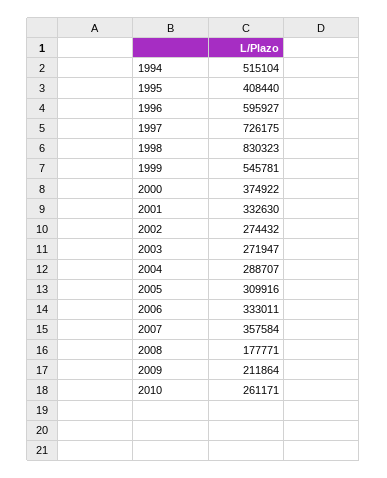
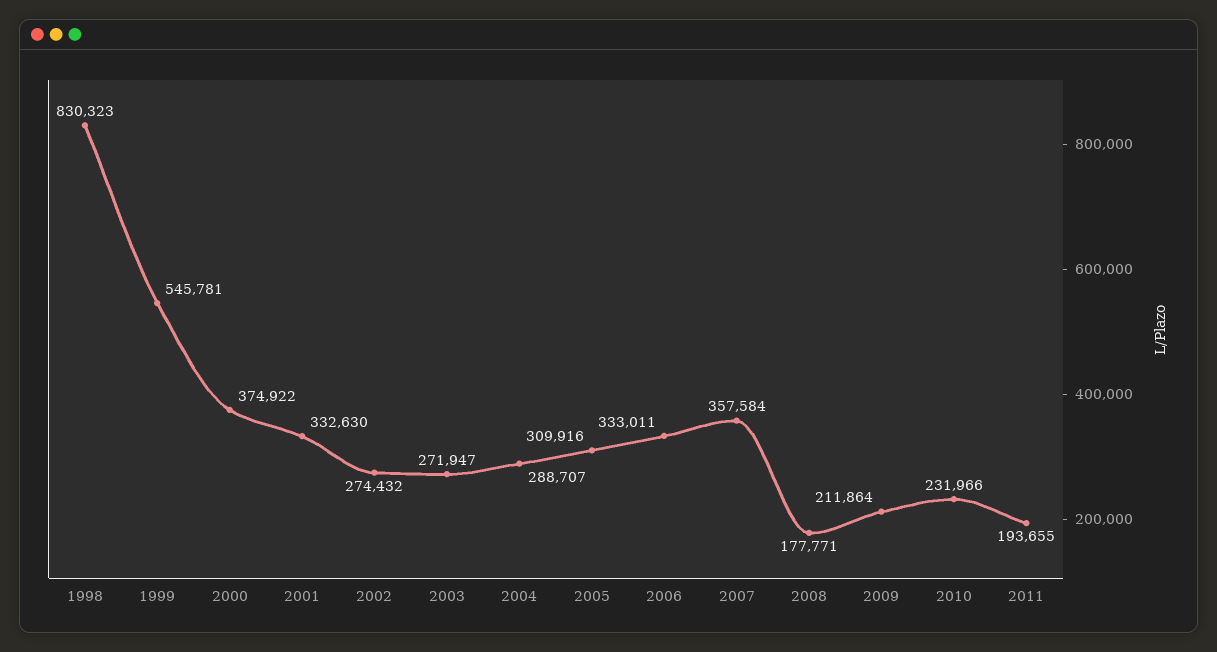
1994: 515104 -> none
1995: 408440 -> none
1996: 595927 -> none
1997: 726175 -> none
2010: 261171 -> 231966
2011: none -> 193655

